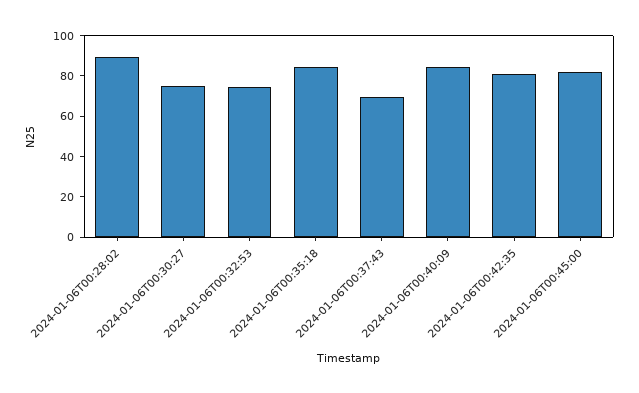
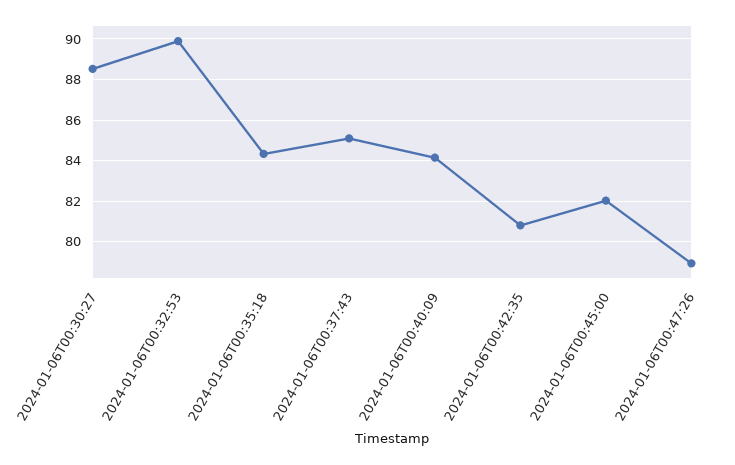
2024-01-06T00:28:02: 90 -> none
2024-01-06T00:30:27: 75 -> 88.5
2024-01-06T00:32:53: 75 -> 90
2024-01-06T00:37:43: 70 -> 85
2024-01-06T00:47:26: none -> 79

